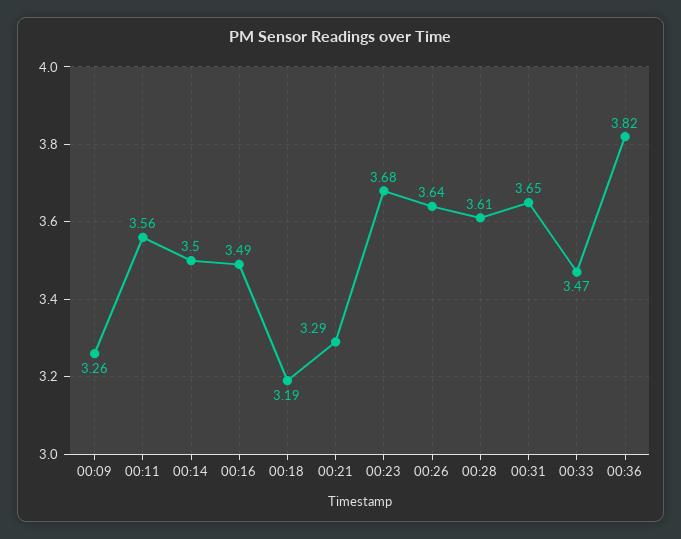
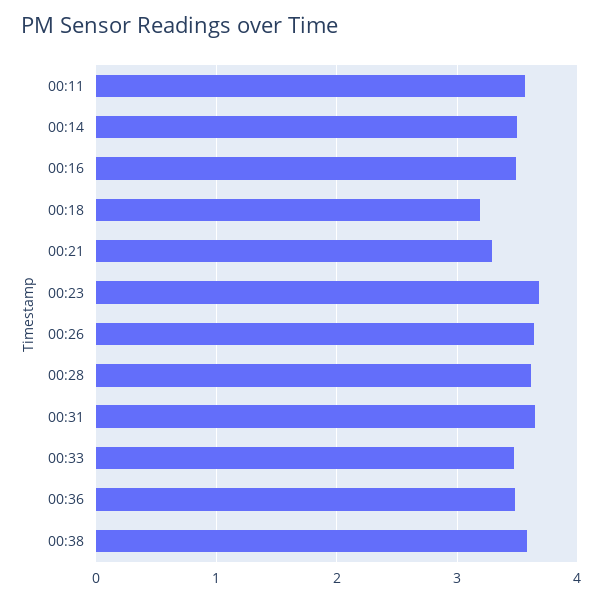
00:09: 3.26 -> none
00:36: 3.82 -> 3.5
00:38: none -> 3.6

